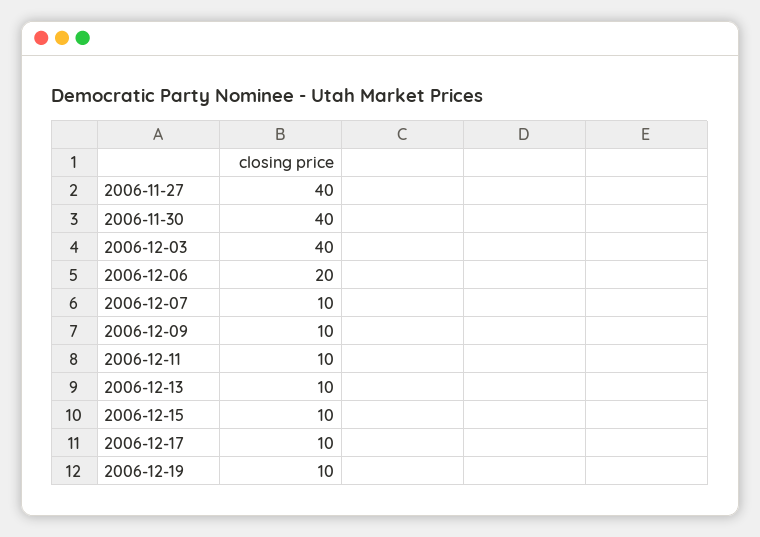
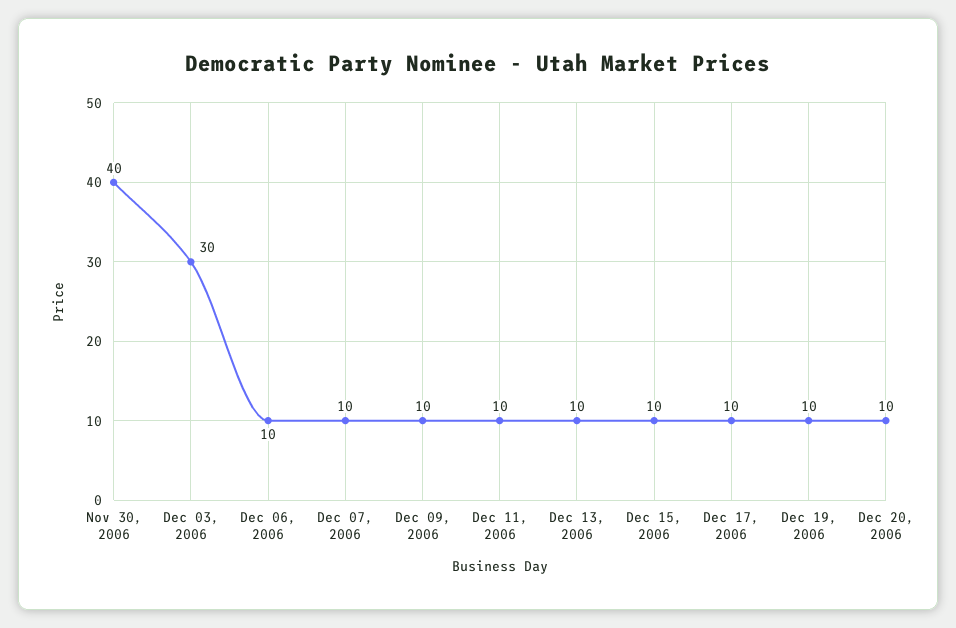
2006-11-27: 40 -> none
2006-12-03: 40 -> 30
2006-12-06: 20 -> 10
Dec 20, 2006: none -> 10

